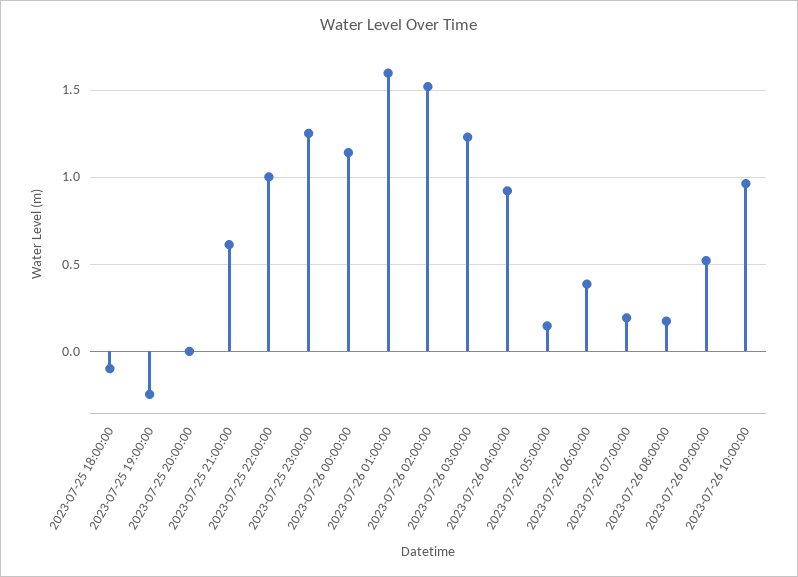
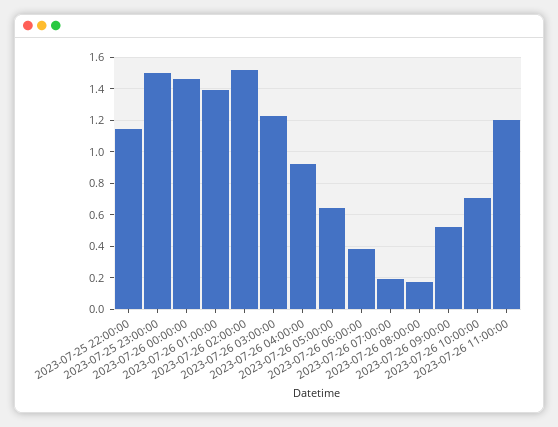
2023-07-25 18:00:00: -0.1 -> none
2023-07-25 19:00:00: -0.25 -> none
2023-07-25 20:00:00: 0 -> none
2023-07-25 21:00:00: 0.6 -> none
2023-07-25 22:00:00: 1 -> 1.15
2023-07-25 23:00:00: 1.25 -> 1.5
2023-07-26 00:00:00: 1.15 -> 1.45
2023-07-26 01:00:00: 1.6 -> 1.4
2023-07-26 05:00:00: 0.15 -> 0.65
2023-07-26 10:00:00: 0.95 -> 0.7
2023-07-26 11:00:00: none -> 1.2

